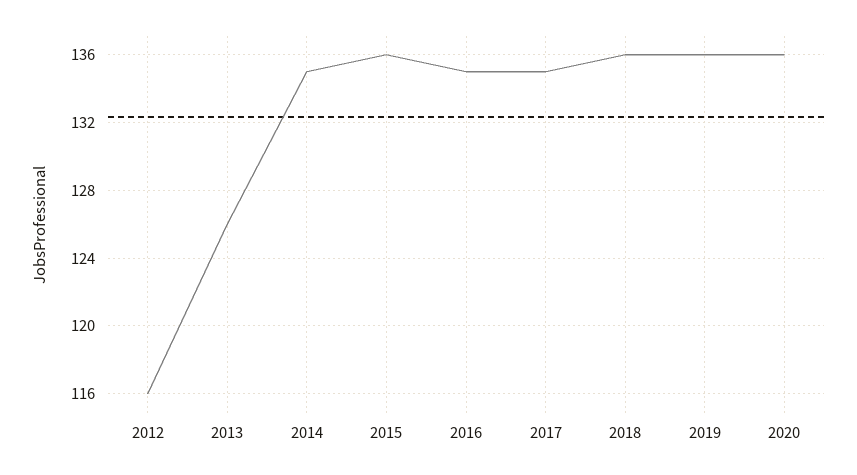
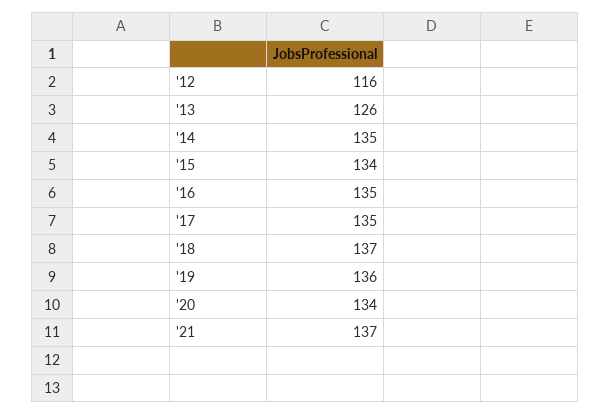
2015: 136 -> 134
2018: 136 -> 137
2020: 136 -> 134
'21: none -> 137

